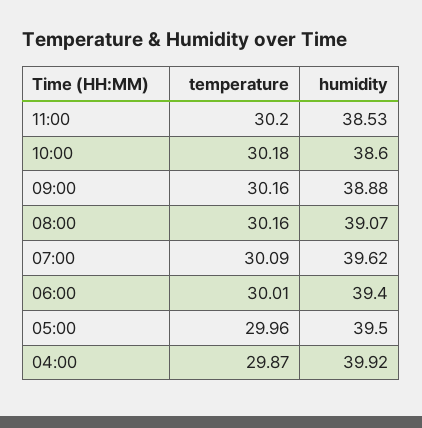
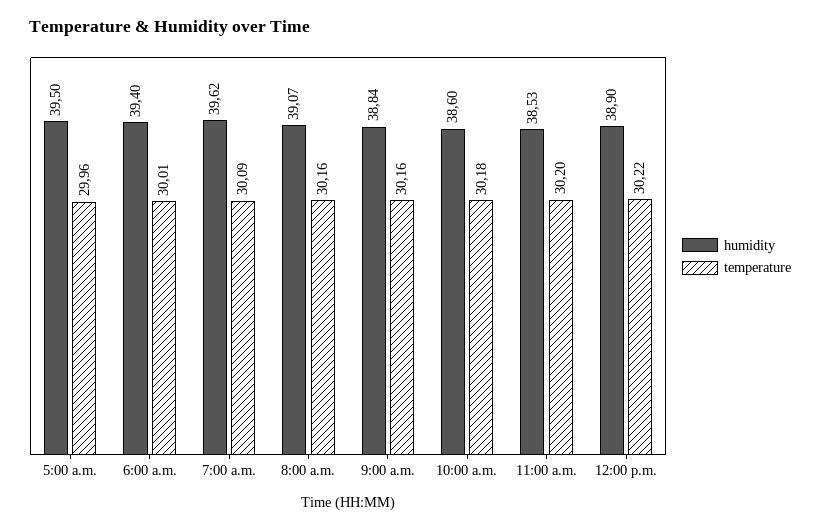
humidity, 09:00: 38.88 -> 38.84
temperature, 04:00: 29.87 -> none
humidity, 04:00: 39.92 -> none
humidity, 12:00 p.m.: none -> 38.9
temperature, 12:00 p.m.: none -> 30.22

